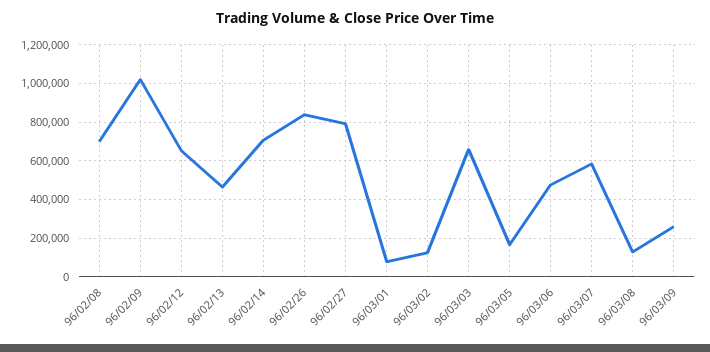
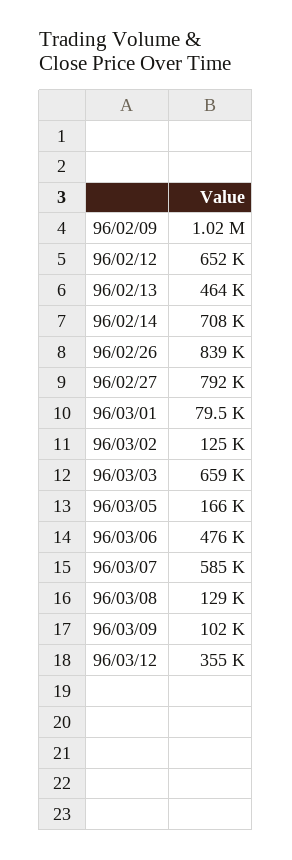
96/02/08: 700000 -> none
96/03/09: 250000 -> 102000
96/03/12: none -> 355000

